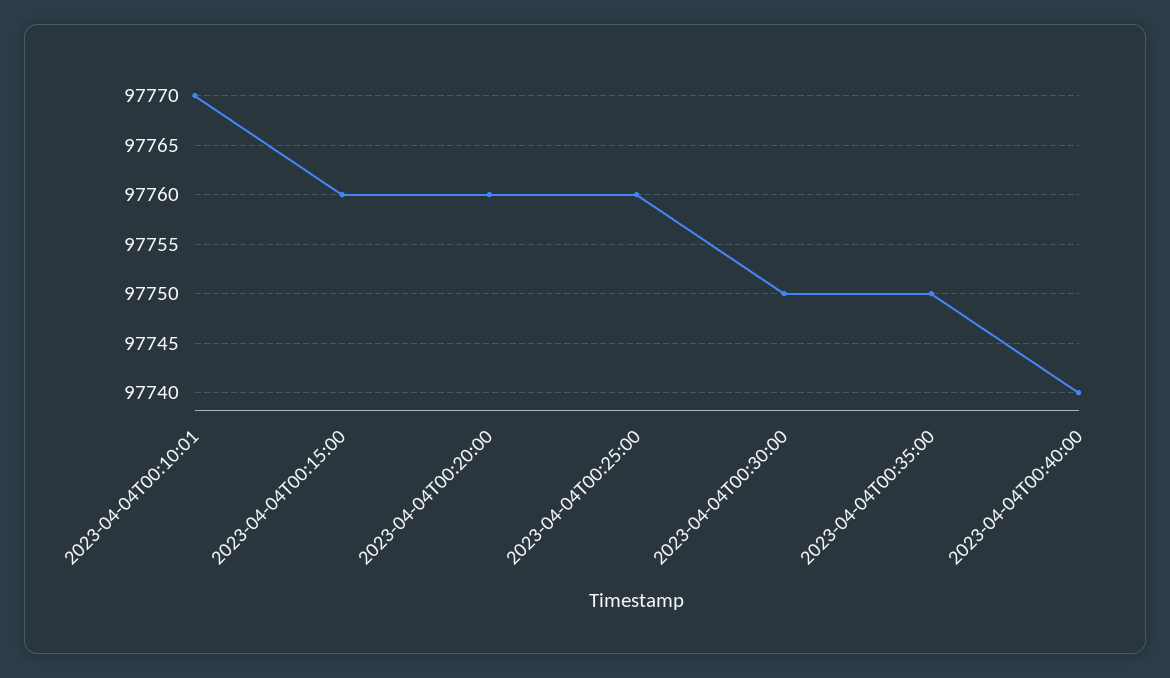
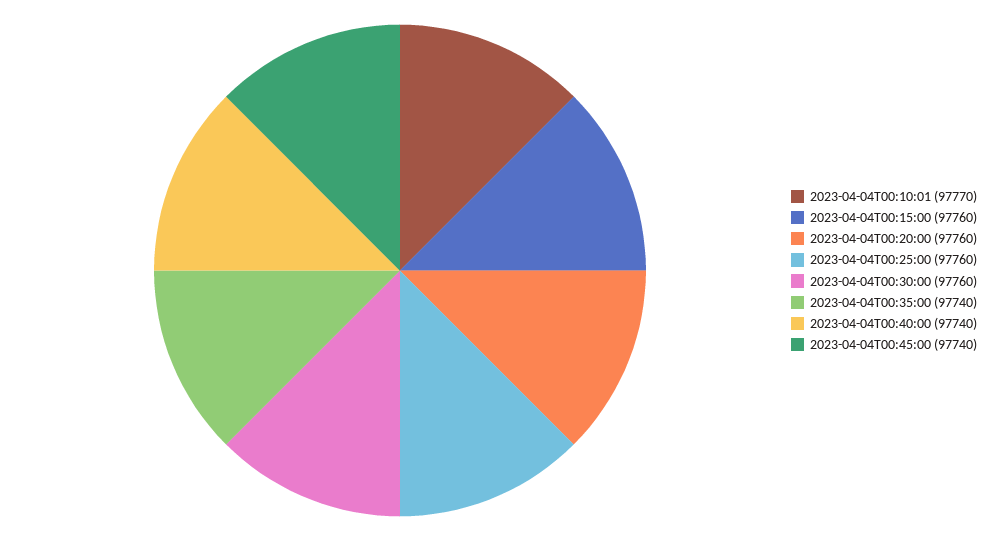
2023-04-04T00:30:00: 97750 -> 97760
2023-04-04T00:35:00: 97750 -> 97740
2023-04-04T00:45:00: none -> 97740

